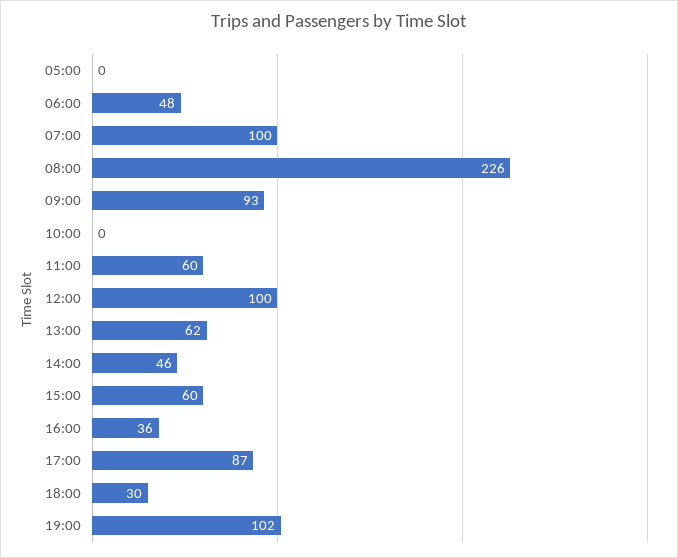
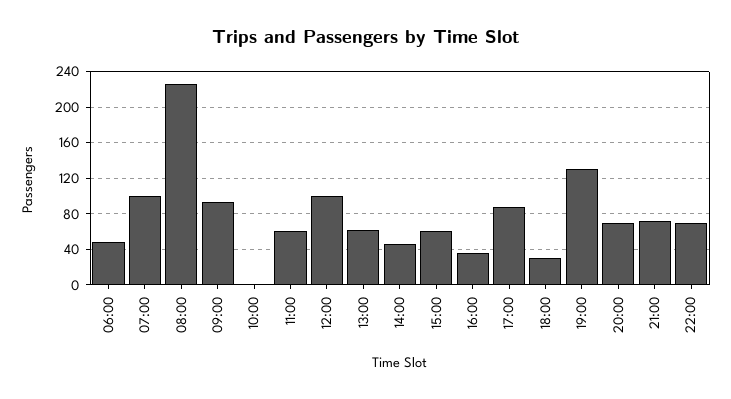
05:00: 0 -> none
19:00: 102 -> 130
20:00: none -> 70
21:00: none -> 70
22:00: none -> 70

